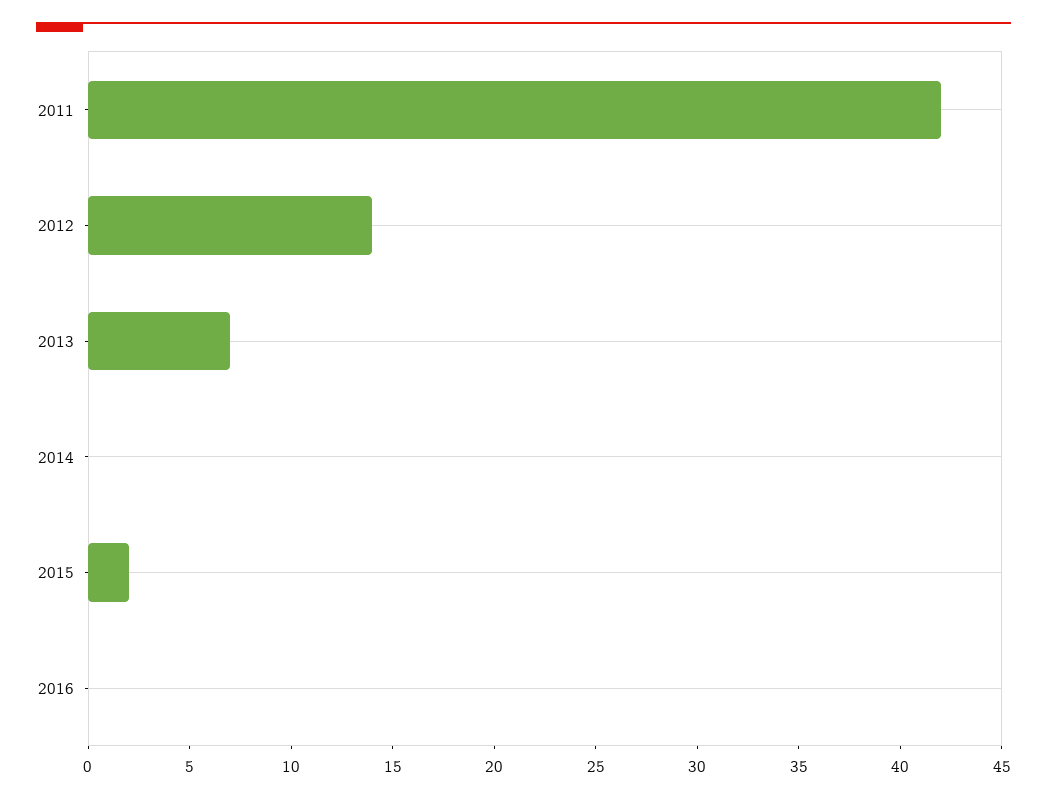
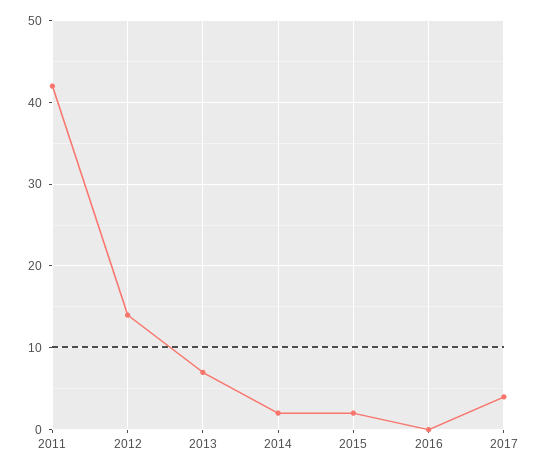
2014: 0 -> 2
2017: none -> 4

